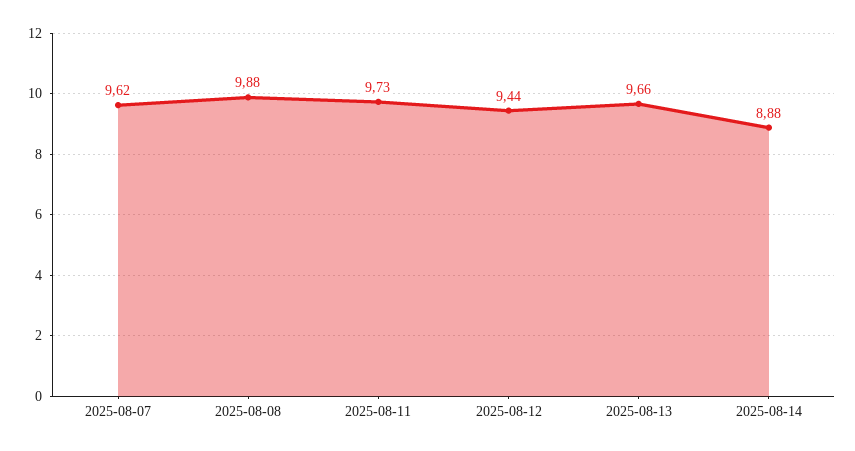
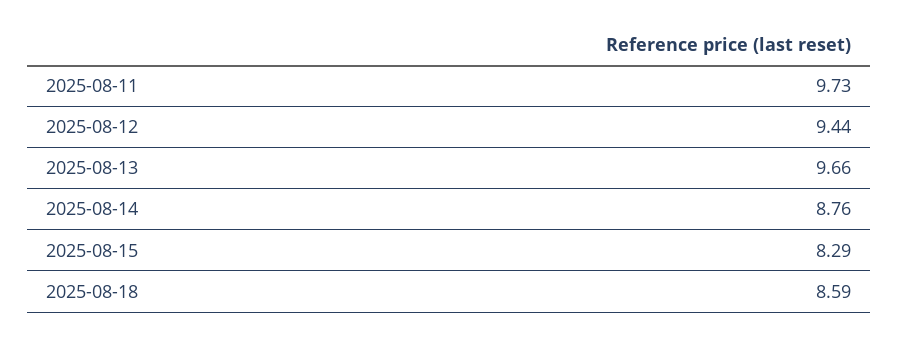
2025-08-07: 9.62 -> none
2025-08-08: 9.88 -> none
2025-08-14: 8.88 -> 8.76
2025-08-15: none -> 8.29
2025-08-18: none -> 8.59

